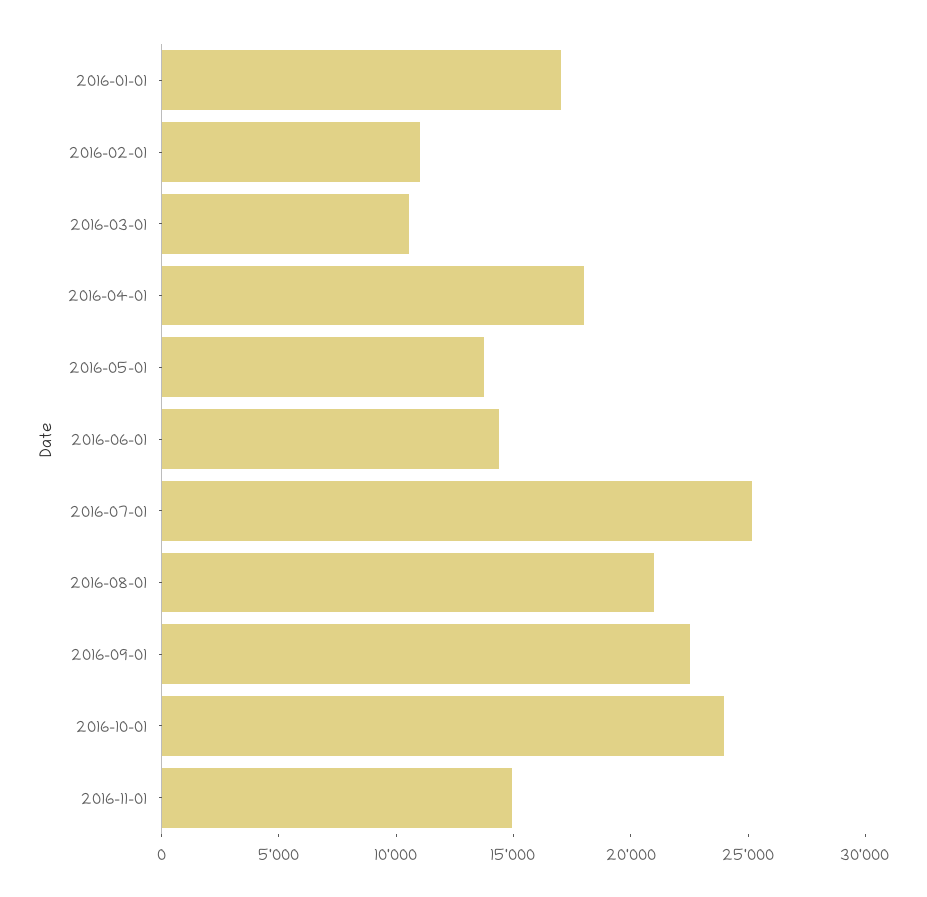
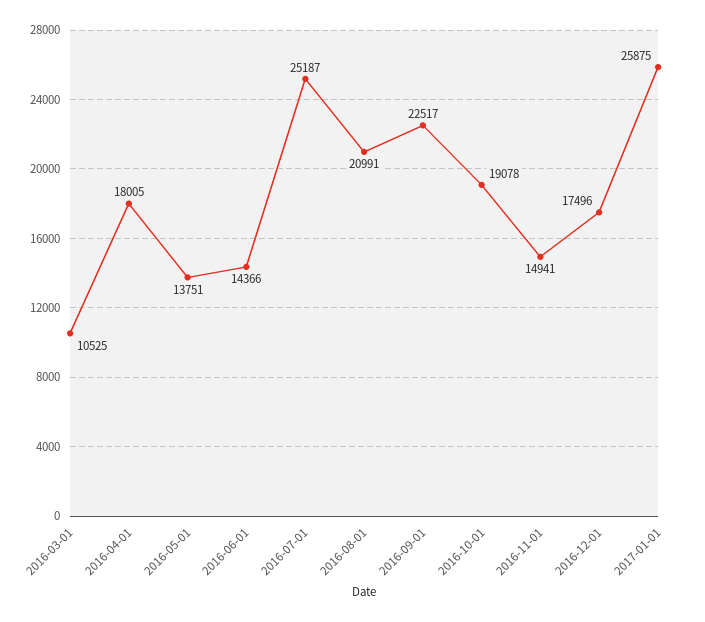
2016-01-01: 17000 -> none
2016-02-01: 11000 -> none
2016-10-01: 24000 -> 19078
2016-12-01: none -> 17496
2017-01-01: none -> 25875

